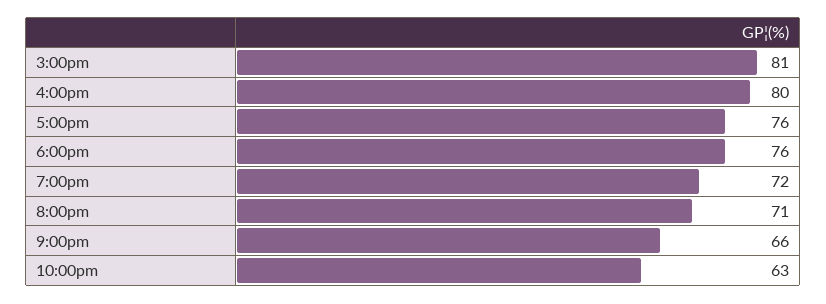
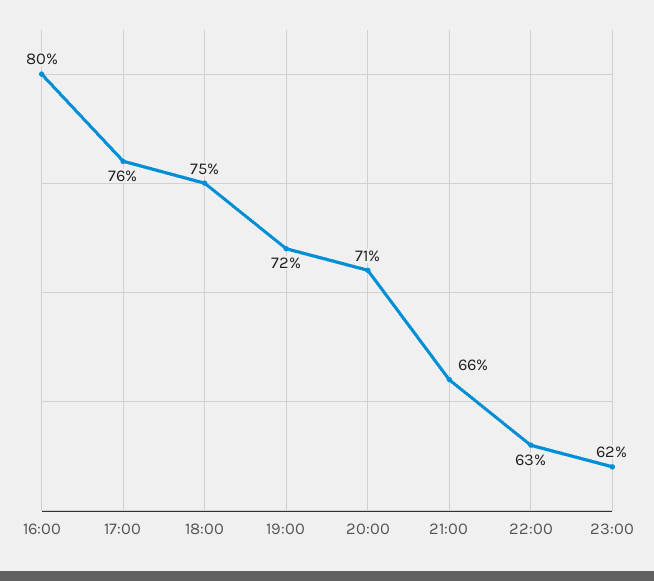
3:00pm: 81 -> none
6:00pm: 76 -> 75
23:00: none -> 62

